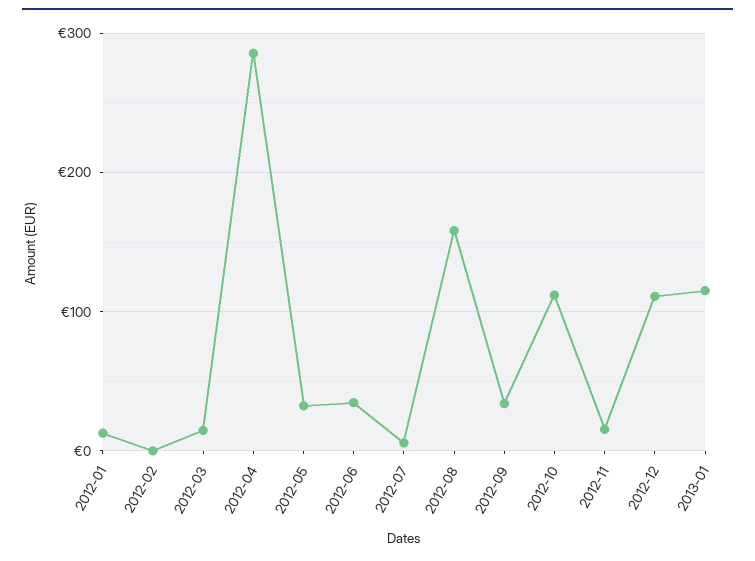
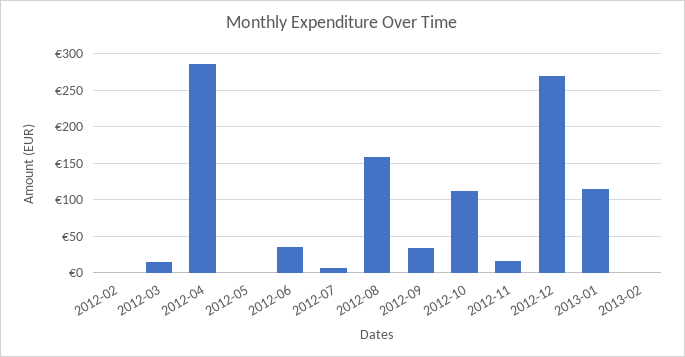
2012-01: 10 -> none
2012-05: 30 -> 0
2012-12: 110 -> 270
2013-02: none -> 0

